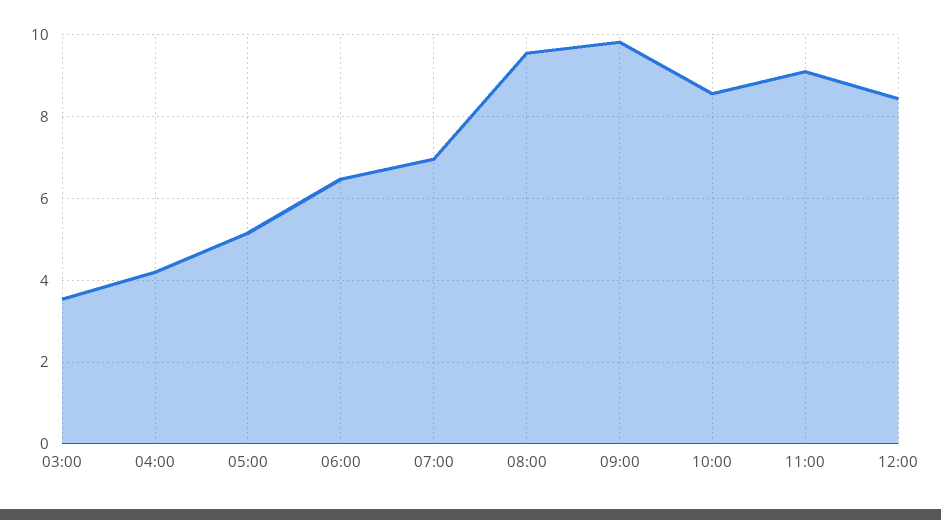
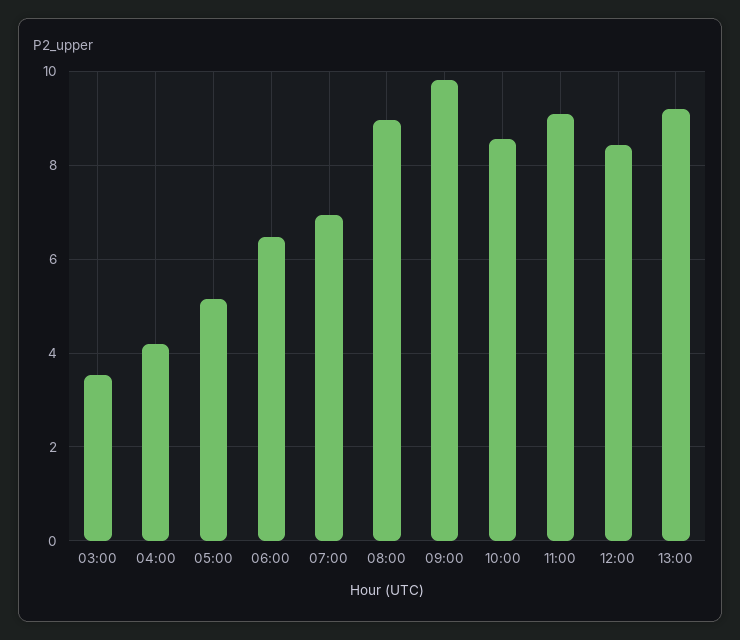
08:00: 9.6 -> 9
13:00: none -> 9.2

